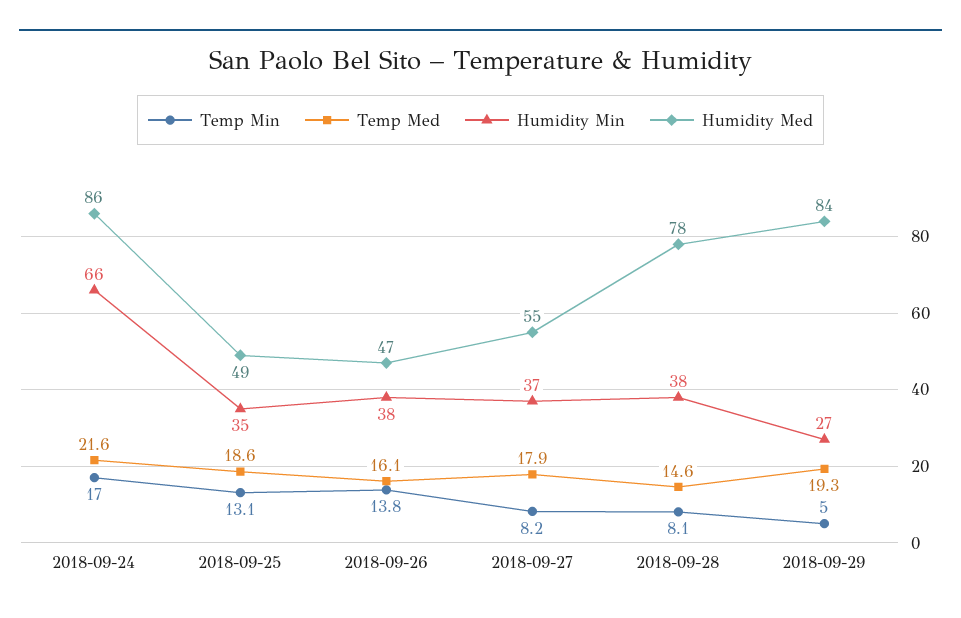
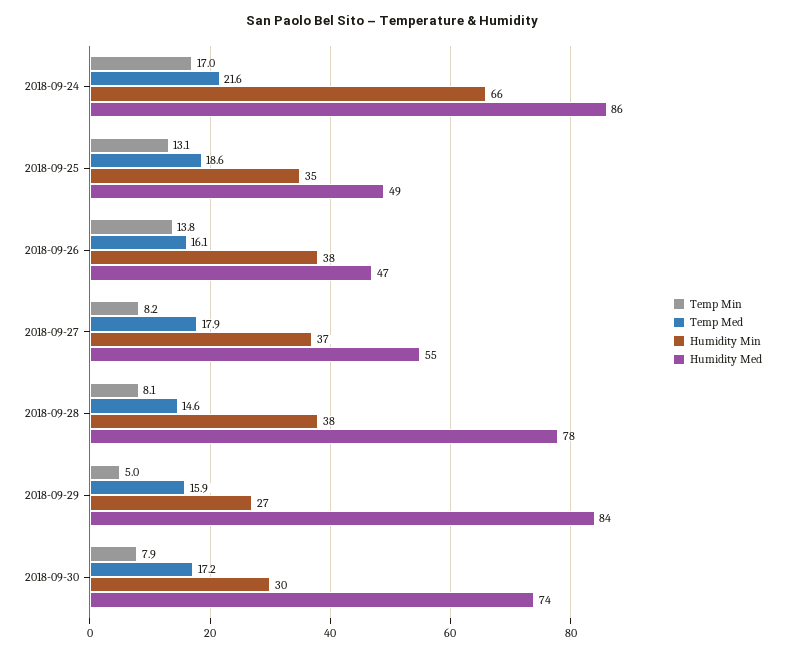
Temp Med, 2018-09-29: 19.3 -> 15.9
Temp Min, 2018-09-30: none -> 7.9
Temp Med, 2018-09-30: none -> 17.2
Humidity Min, 2018-09-30: none -> 30
Humidity Med, 2018-09-30: none -> 74

